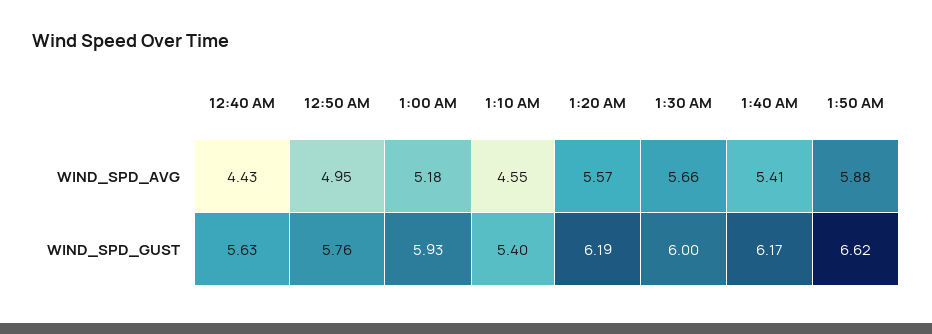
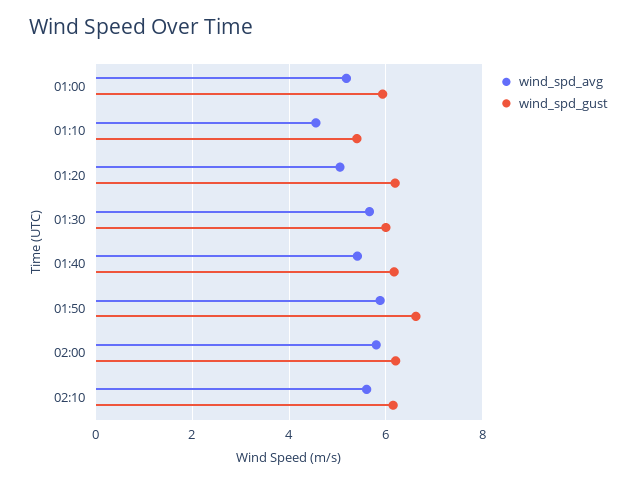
WIND_SPD_AVG, 12:40 AM: 4.43 -> none
WIND_SPD_AVG, 12:50 AM: 4.95 -> none
WIND_SPD_AVG, 1:20 AM: 5.57 -> 5
WIND_SPD_GUST, 12:40 AM: 5.63 -> none
WIND_SPD_GUST, 12:50 AM: 5.76 -> none
WIND_SPD_AVG, 02:00: none -> 5.8
WIND_SPD_GUST, 02:00: none -> 6.2
WIND_SPD_AVG, 02:10: none -> 5.6
WIND_SPD_GUST, 02:10: none -> 6.2

